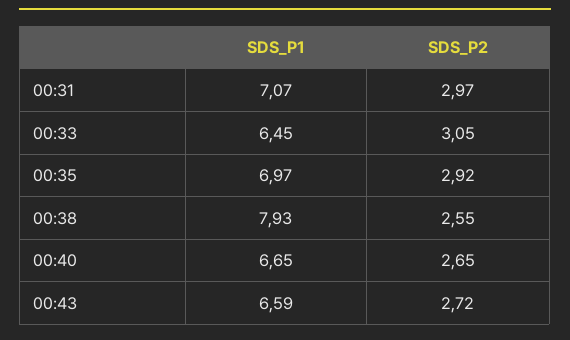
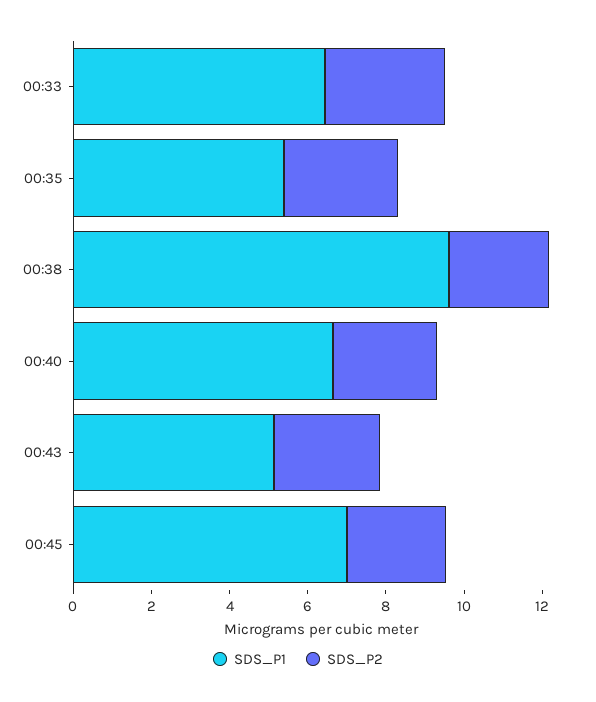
SDS_P1, 00:31: 7.07 -> none
SDS_P2, 00:31: 2.97 -> none
SDS_P1, 00:35: 6.97 -> 5.5
SDS_P1, 00:38: 7.93 -> 9.5
SDS_P1, 00:43: 6.59 -> 5
SDS_P1, 00:45: none -> 7
SDS_P2, 00:45: none -> 2.5

